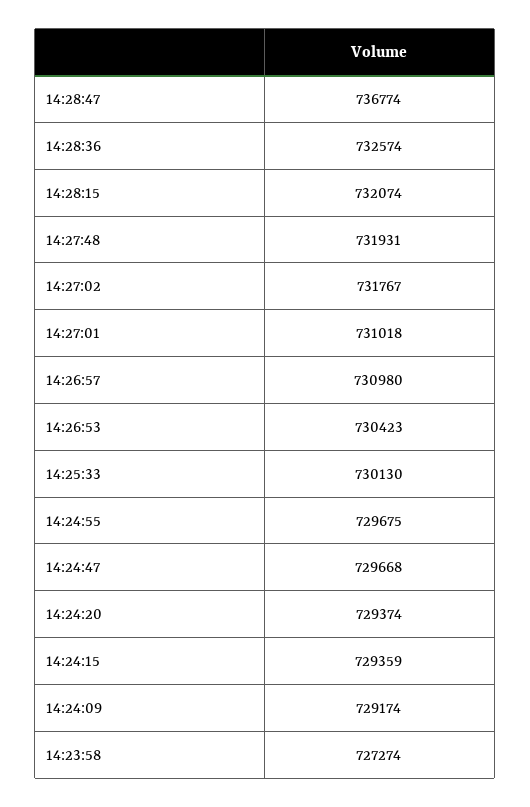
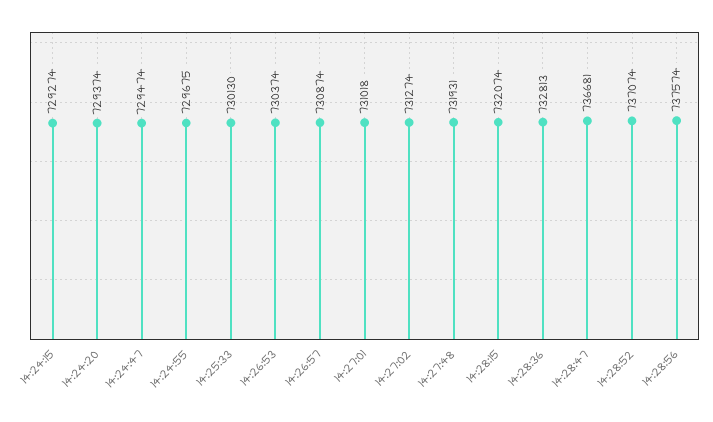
14:28:47: 736774 -> 736681
14:28:36: 732574 -> 732813
14:27:02: 731767 -> 731274
14:26:57: 730980 -> 730874
14:26:53: 730423 -> 730374
14:24:47: 729668 -> 729474
14:24:15: 729359 -> 729274
14:24:09: 729174 -> none
14:23:58: 727274 -> none
14:28:52: none -> 737074
14:28:56: none -> 737574

